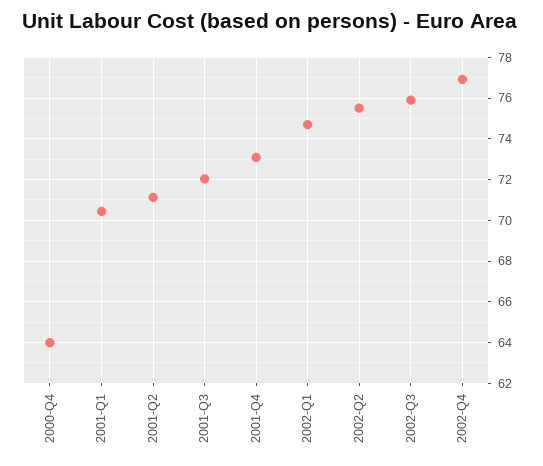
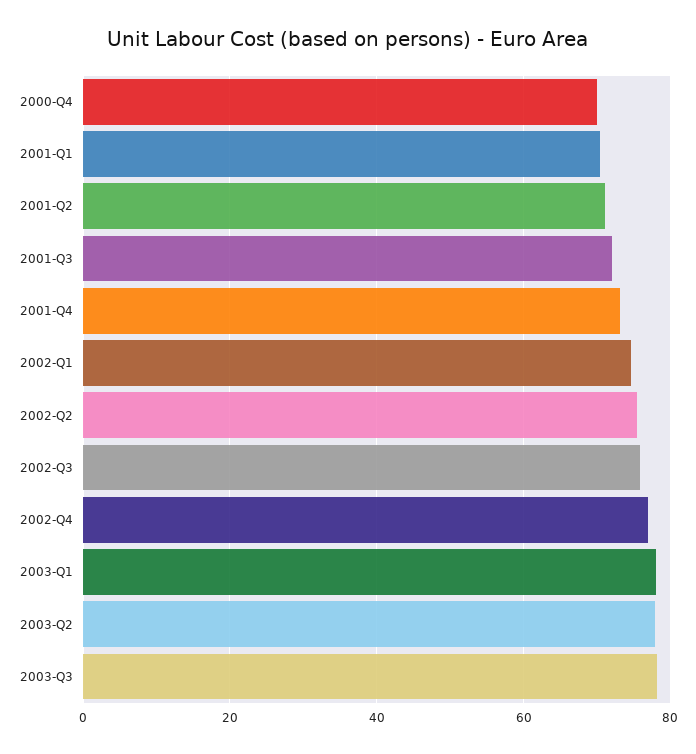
2000-Q4: 64 -> 70
2003-Q1: none -> 78
2003-Q2: none -> 78
2003-Q3: none -> 78

